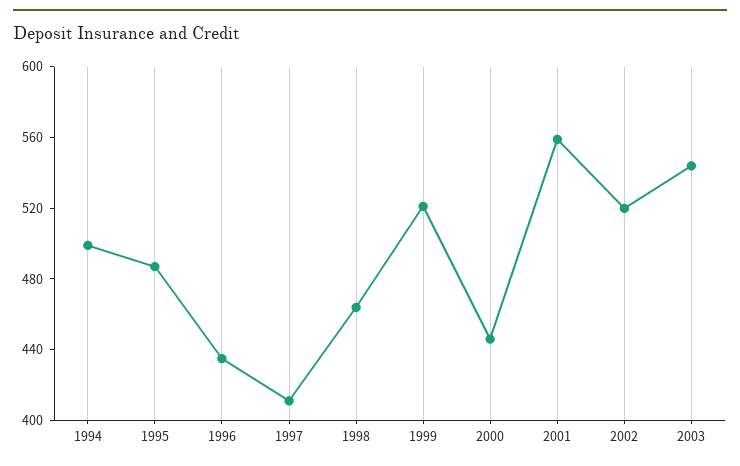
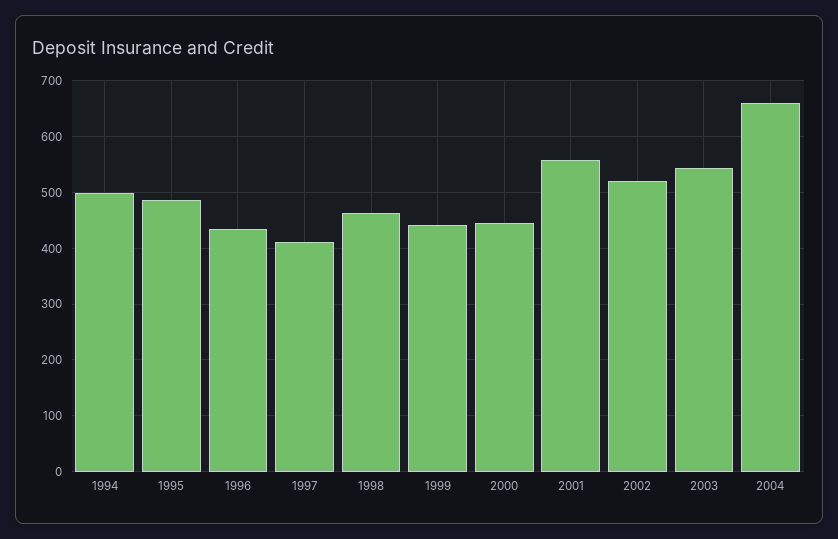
1999: 520 -> 440
2004: none -> 660

